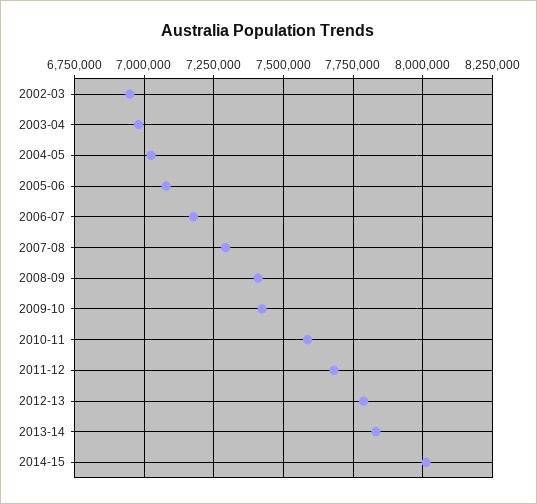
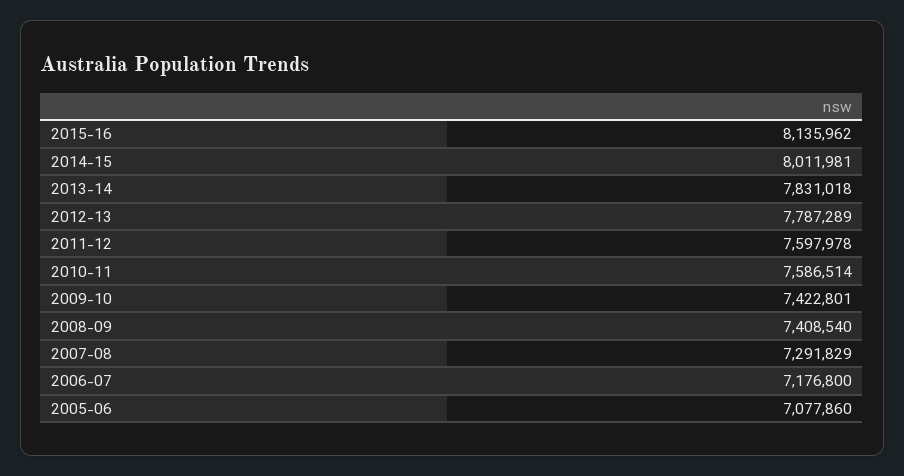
2002-03: 6950000 -> none
2003-04: 6975000 -> none
2004-05: 7025000 -> none
2011-12: 7675000 -> 7597978
2015-16: none -> 8135962

